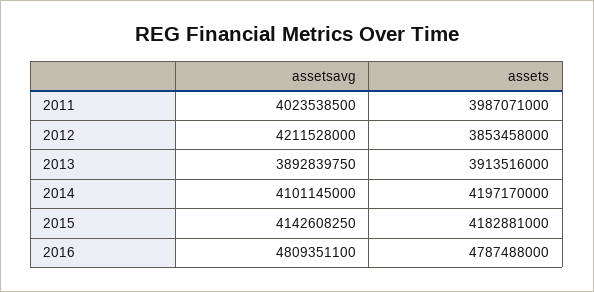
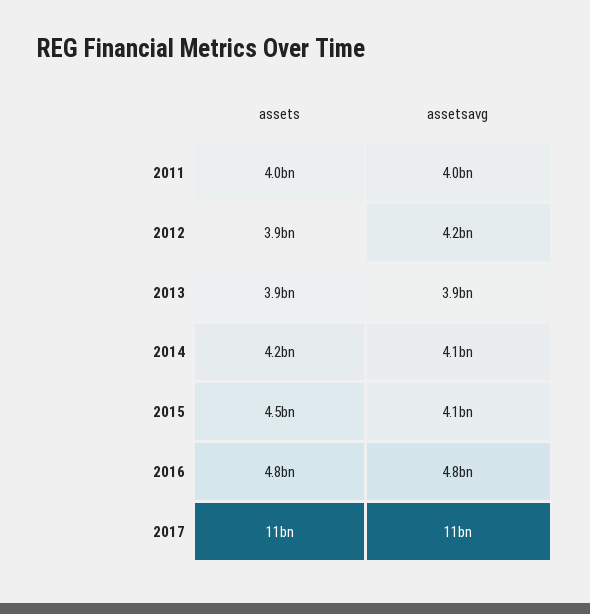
assets, 2015: 4182881000 -> 4500000000
assets, 2017: none -> 11000000000
assetsavg, 2017: none -> 11000000000

